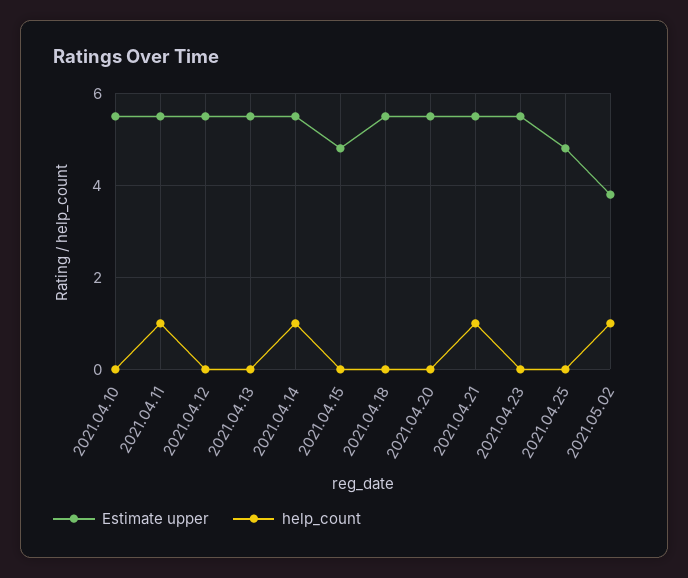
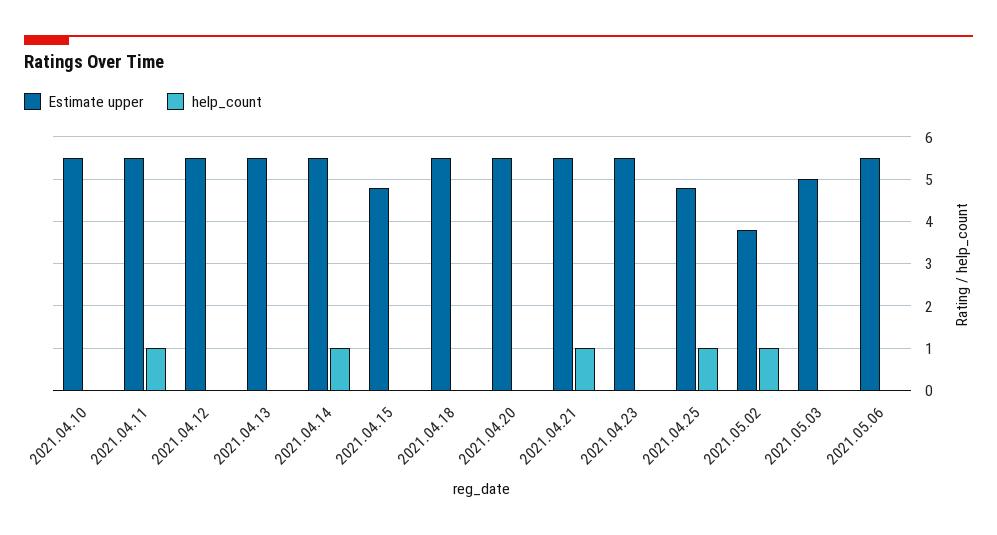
help_count, 2021.04.25: 0 -> 1
Estimate upper, 2021.05.03: none -> 5
help_count, 2021.05.03: none -> 0
Estimate upper, 2021.05.06: none -> 5.5
help_count, 2021.05.06: none -> 0

